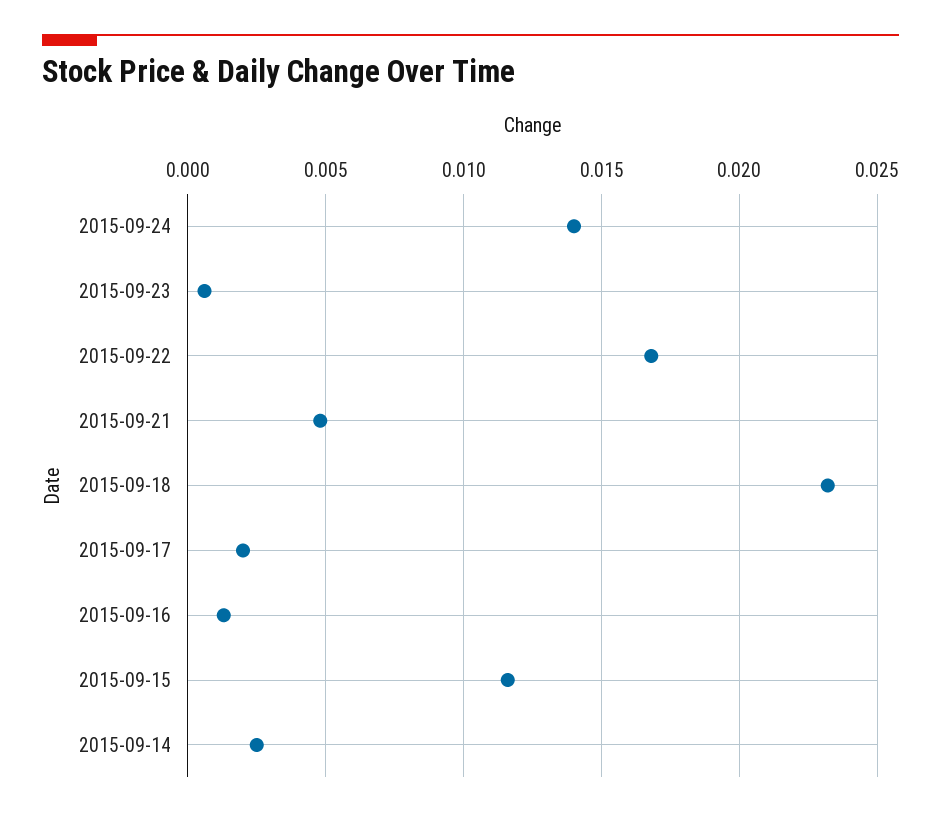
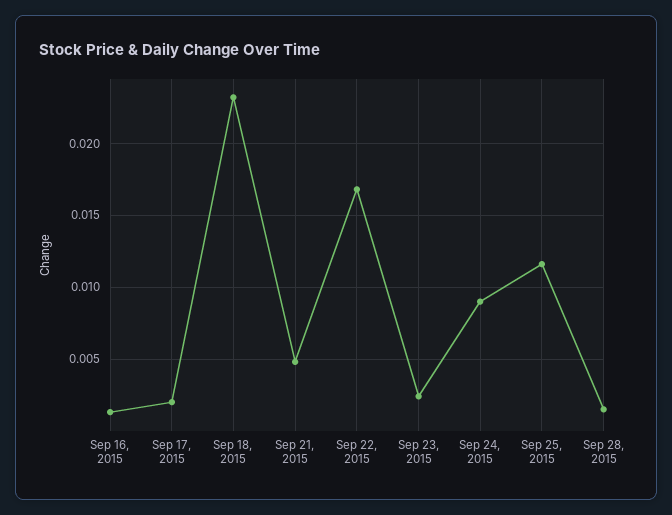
2015-09-24: 0.014 -> 0.009
2015-09-23: 0.0005 -> 0.0025
2015-09-15: 0.0115 -> none
2015-09-14: 0.0025 -> none
Sep 25, 2015: none -> 0.0115
Sep 28, 2015: none -> 0.0015

